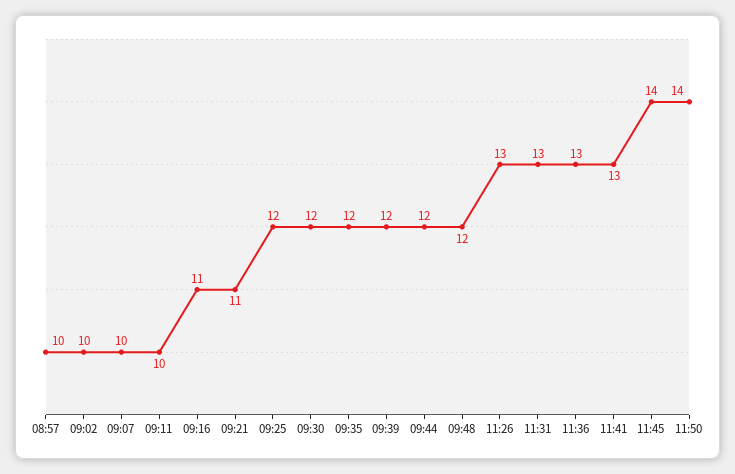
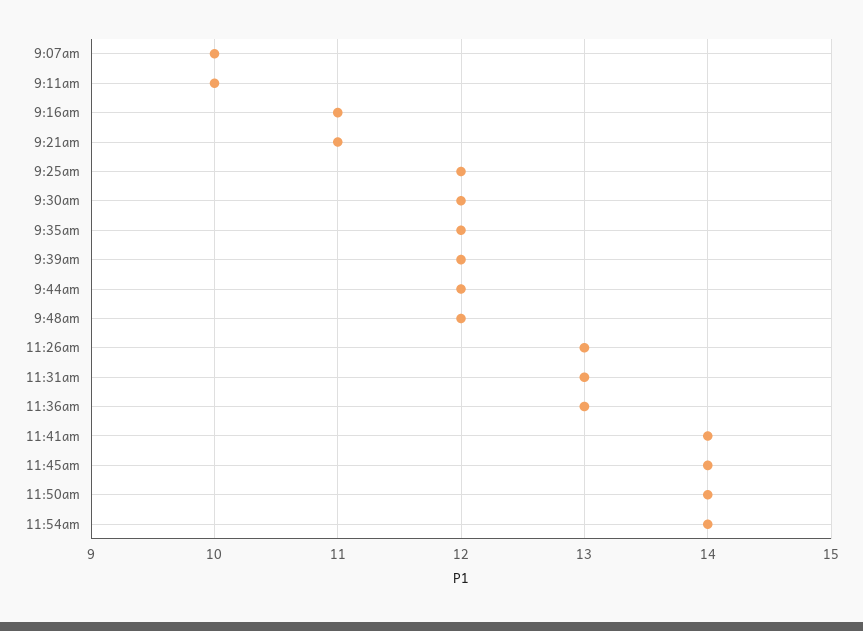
08:57: 10 -> none
09:02: 10 -> none
11:41: 13 -> 14
11:54am: none -> 14

